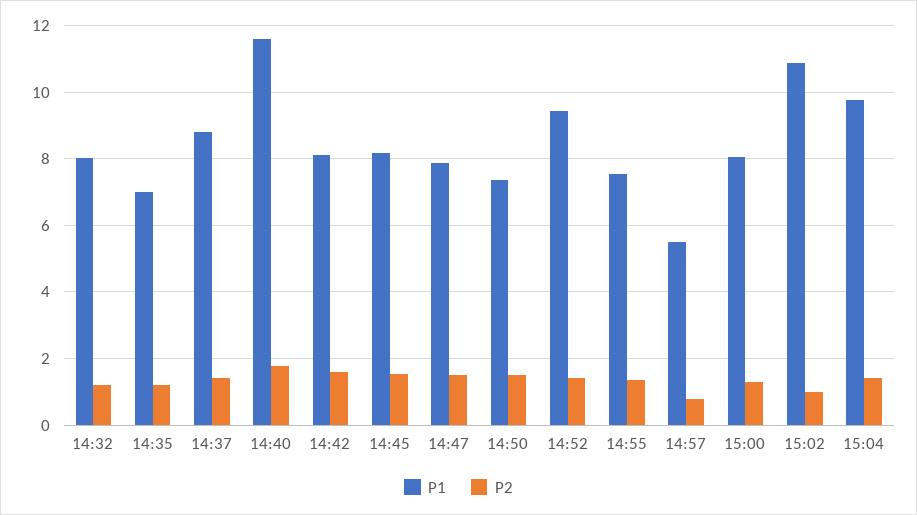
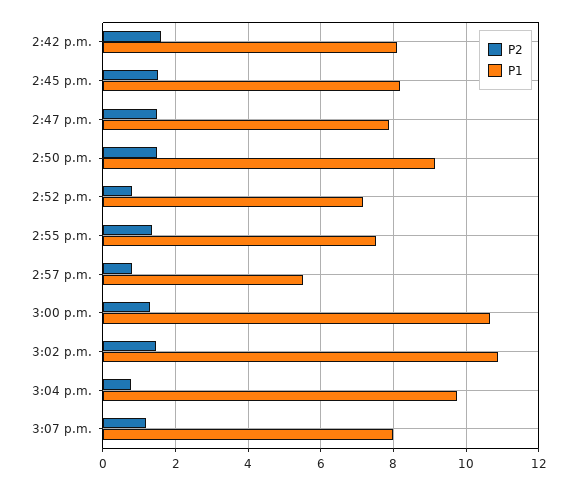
P1, 14:32: 8 -> none
P2, 14:32: 1.2 -> none
P1, 14:35: 7 -> none
P2, 14:35: 1.2 -> none
P1, 14:37: 8.8 -> none
P2, 14:37: 1.4 -> none
P1, 14:40: 11.6 -> none
P2, 14:40: 1.8 -> none
P1, 14:50: 7.4 -> 9.2
P1, 14:52: 9.4 -> 7.2
P2, 14:52: 1.4 -> 0.8
P1, 15:00: 8 -> 10.6
P2, 15:02: 1 -> 1.4
P2, 15:04: 1.4 -> 0.8
P2, 3:07 p.m.: none -> 1.2
P1, 3:07 p.m.: none -> 8

